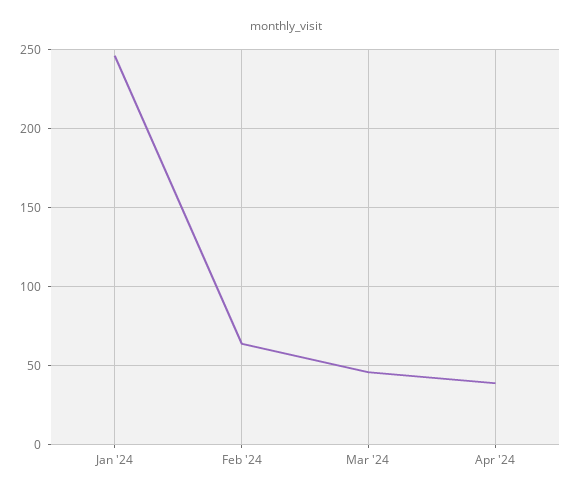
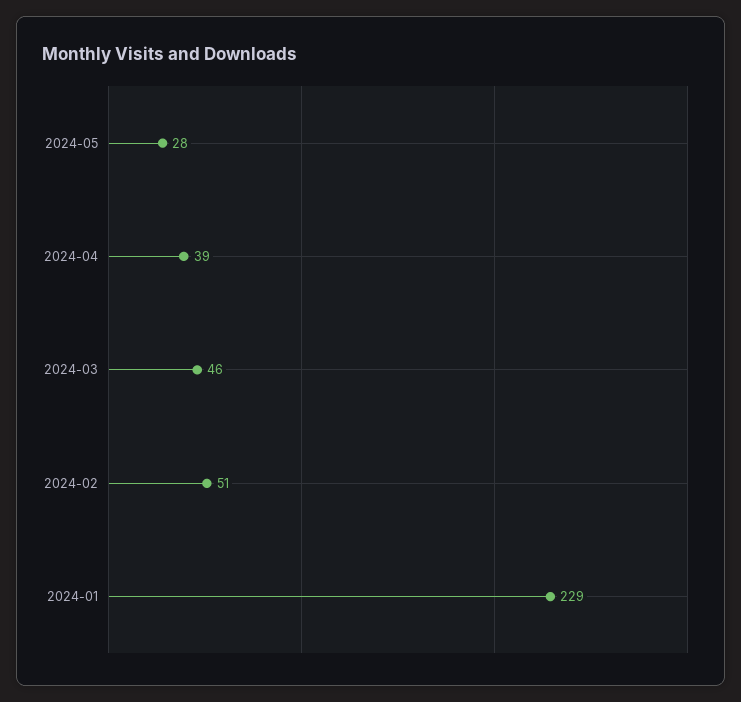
Jan '24: 245 -> 229
Feb '24: 65 -> 51
2024-05: none -> 28

